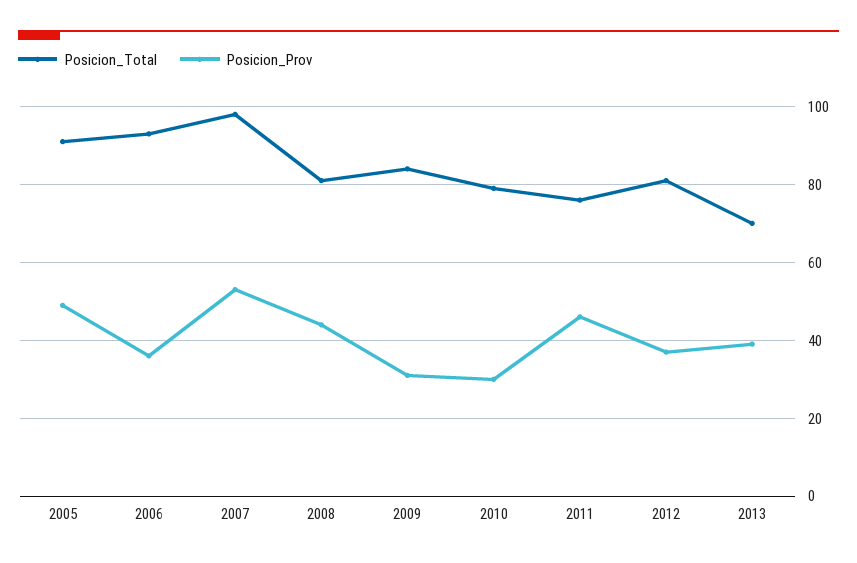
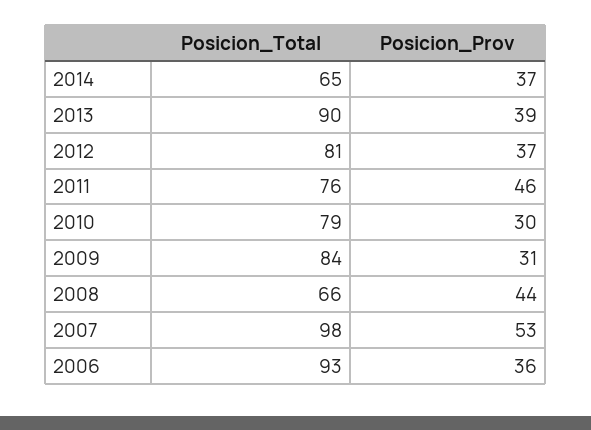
Posicion_Total, 2005: 90 -> none
Posicion_Prov, 2005: 50 -> none
Posicion_Total, 2008: 80 -> 66
Posicion_Total, 2013: 70 -> 90
Posicion_Total, 2014: none -> 65
Posicion_Prov, 2014: none -> 37

